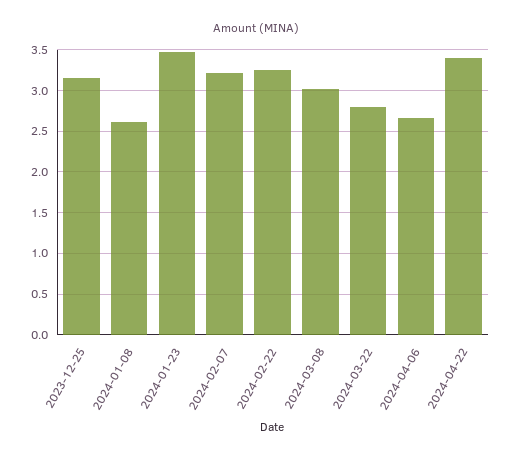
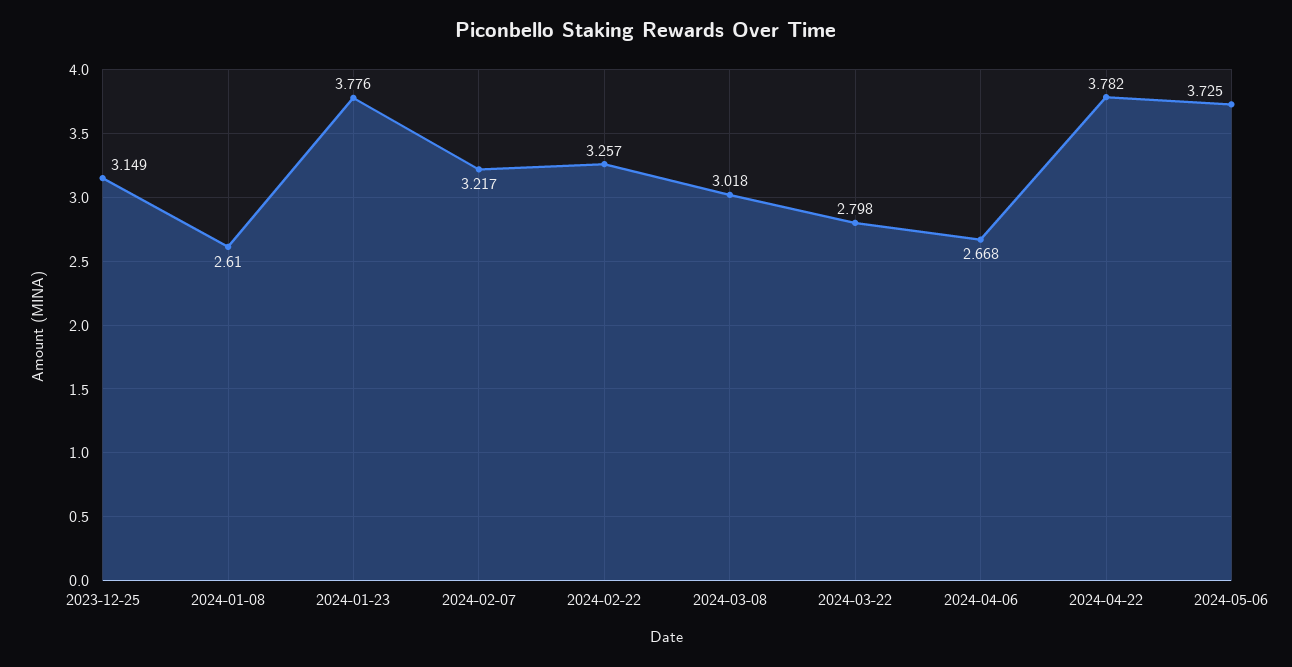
2024-01-23: 3.5 -> 3.776
2024-04-22: 3.4 -> 3.782
2024-05-06: none -> 3.725

